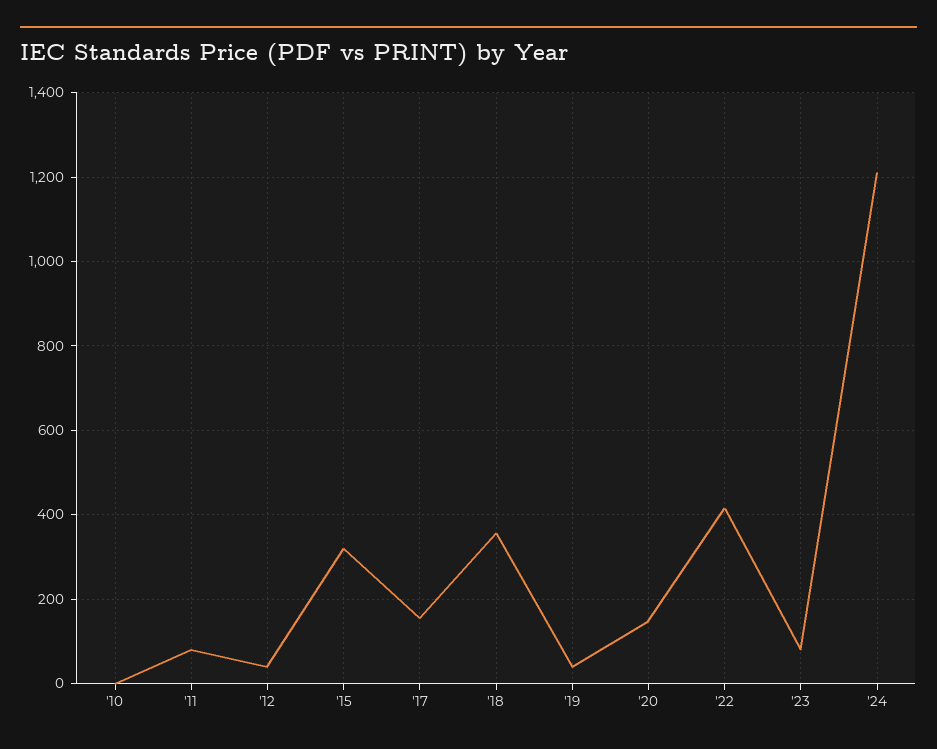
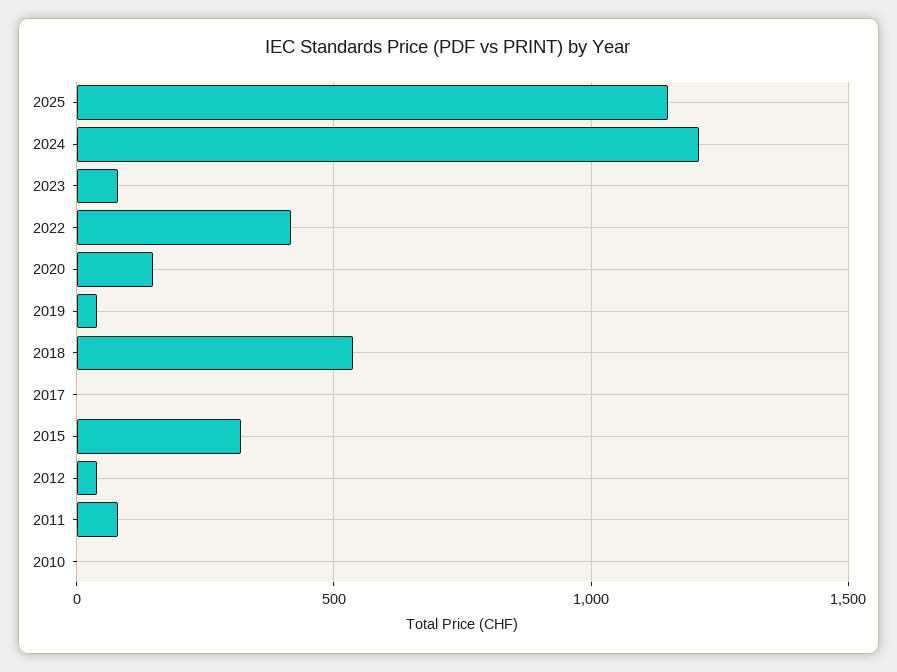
'17: 160 -> 0
'18: 360 -> 550
2025: none -> 1150

